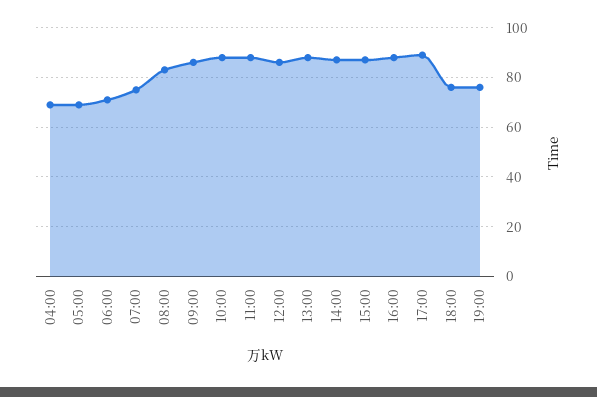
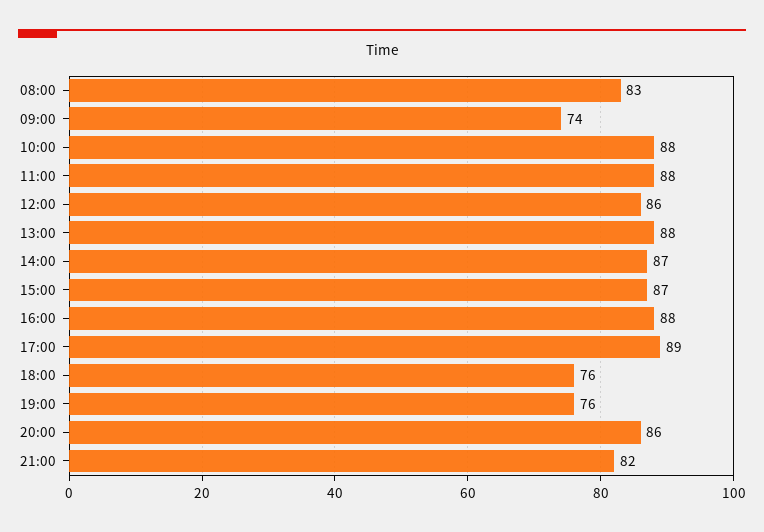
04:00: 70 -> none
05:00: 70 -> none
06:00: 70 -> none
07:00: 75 -> none
09:00: 85 -> 74
20:00: none -> 86
21:00: none -> 82

